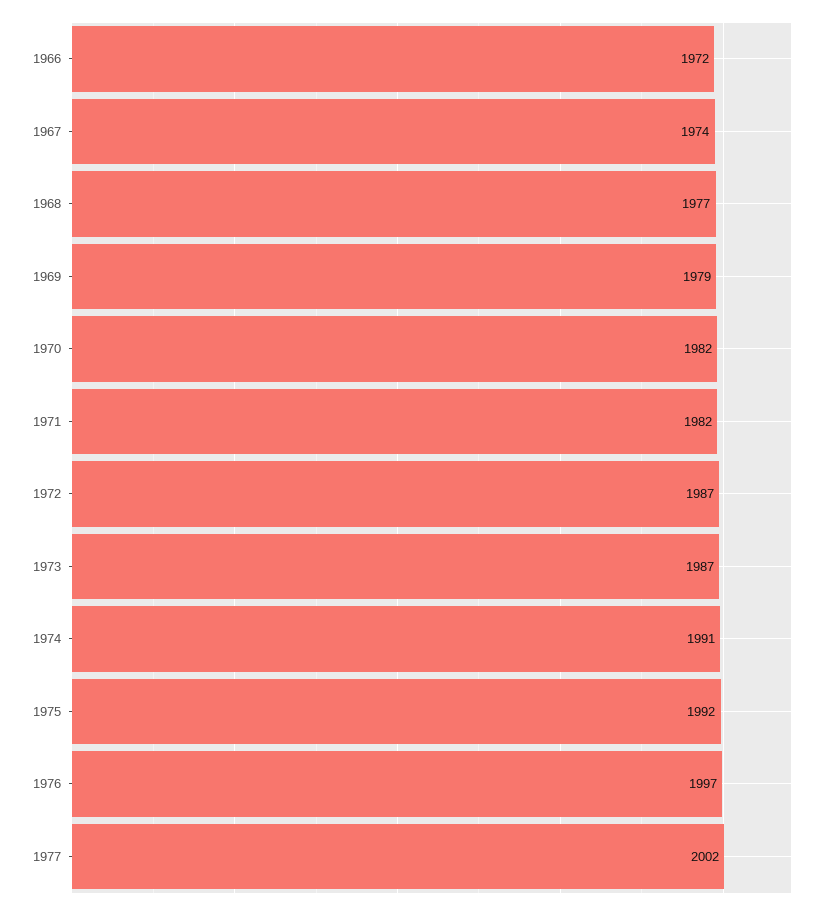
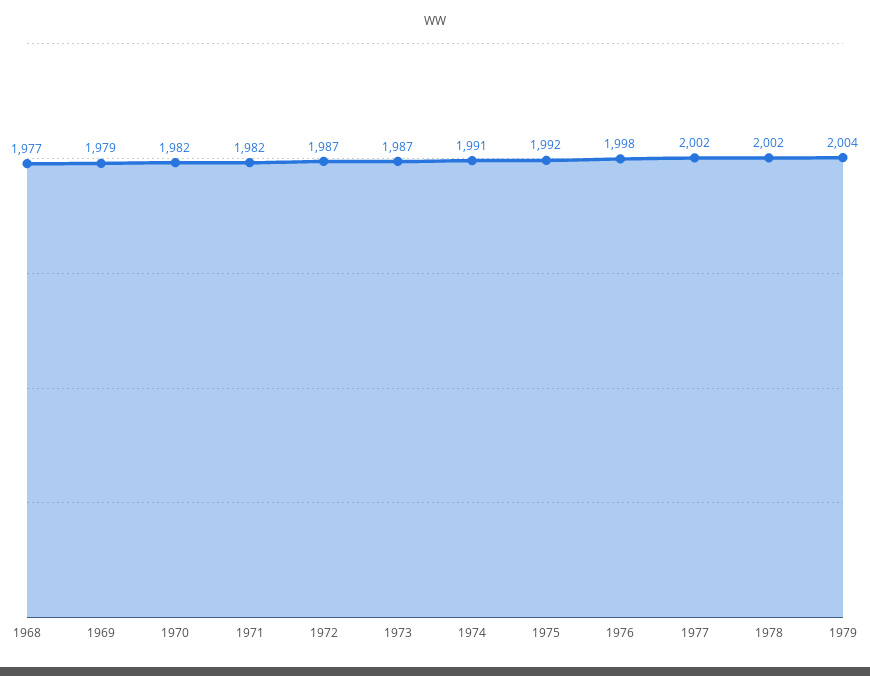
1966: 1972 -> none
1967: 1974 -> none
1976: 1997 -> 1998
1978: none -> 2002
1979: none -> 2004

